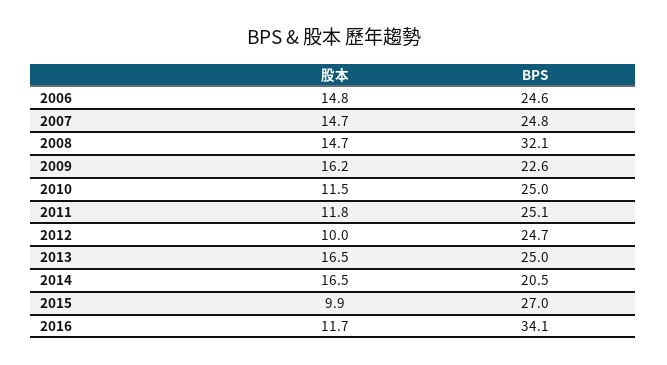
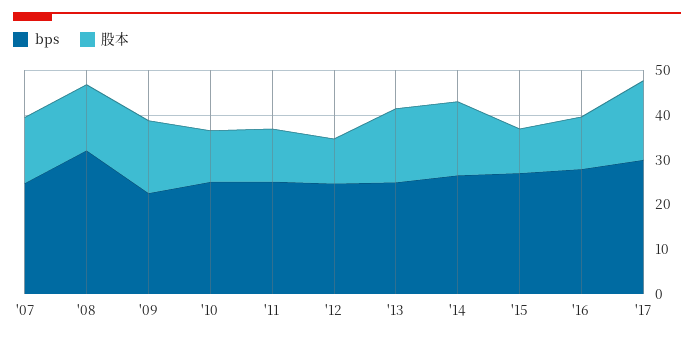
股本, 2006: 14.8 -> none
BPS, 2006: 24.6 -> none
BPS, 2014: 20.5 -> 26
BPS, 2016: 34.1 -> 28
BPS, '17: none -> 30
股本, '17: none -> 18

